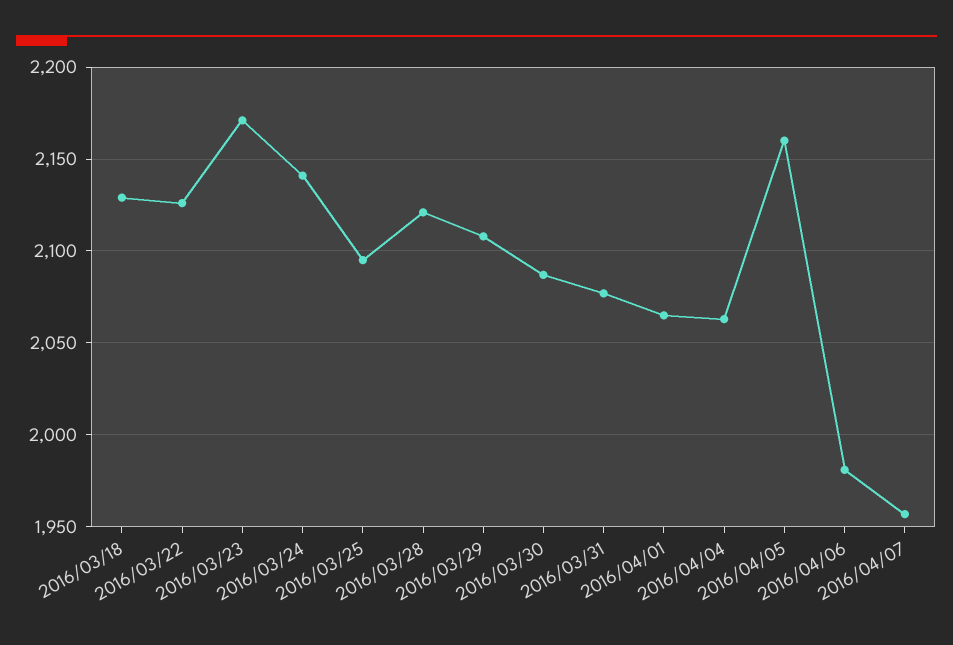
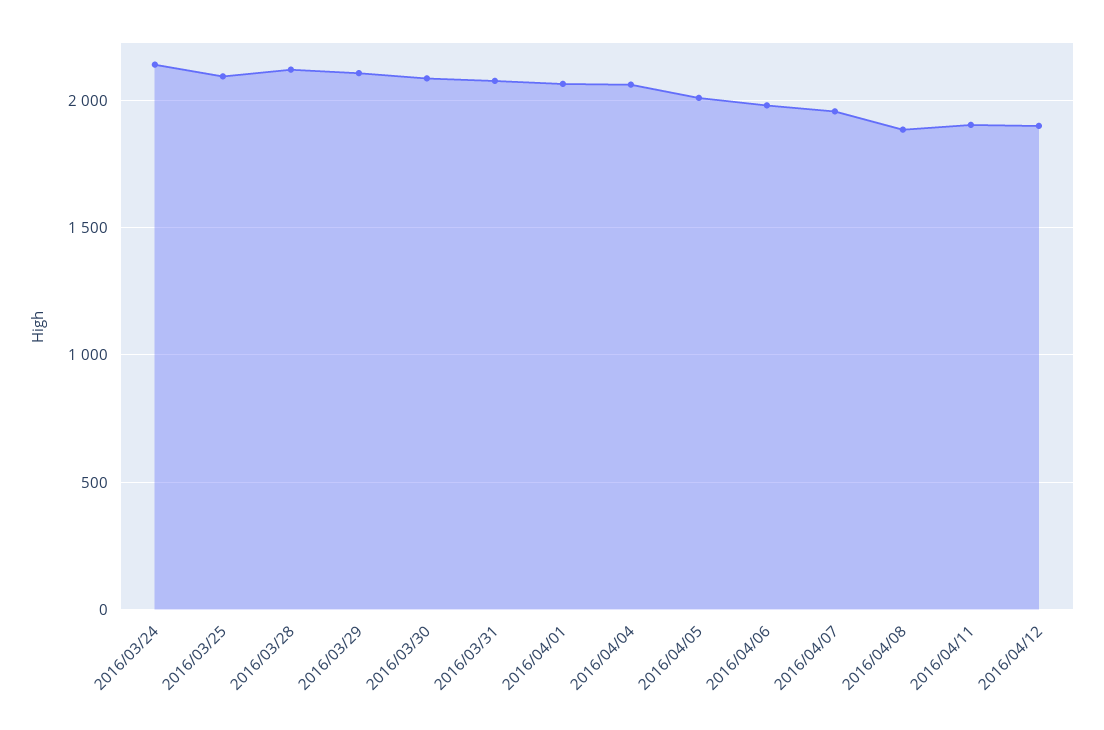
2016/03/18: 2130 -> none
2016/03/22: 2125 -> none
2016/03/23: 2170 -> none
2016/04/05: 2160 -> 2000
2016/04/08: none -> 1900
2016/04/11: none -> 1900
2016/04/12: none -> 1900

